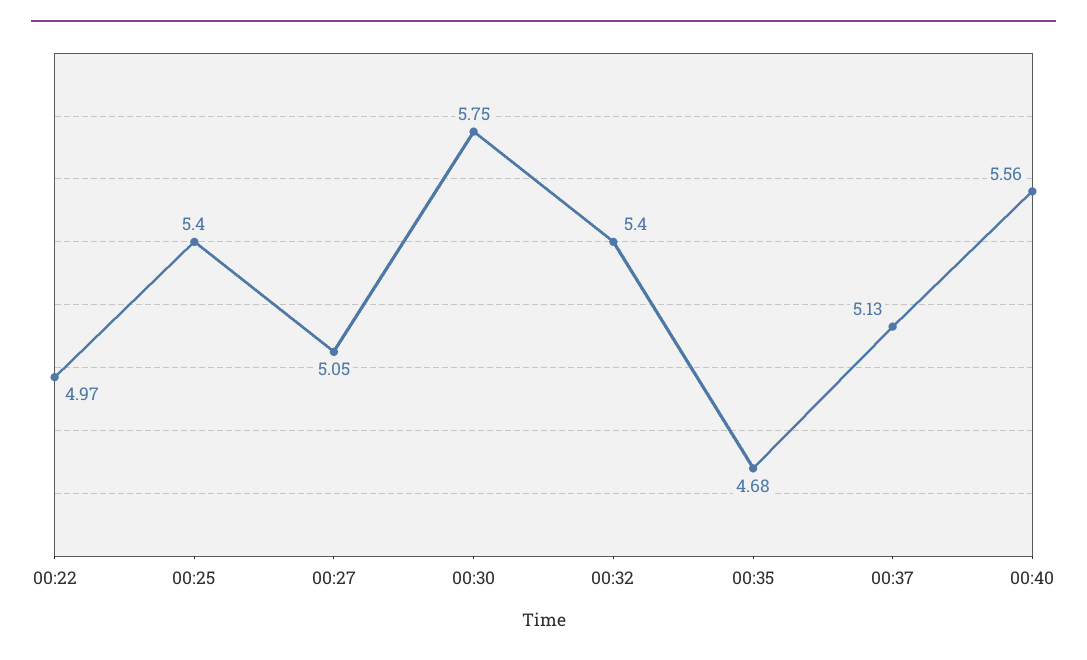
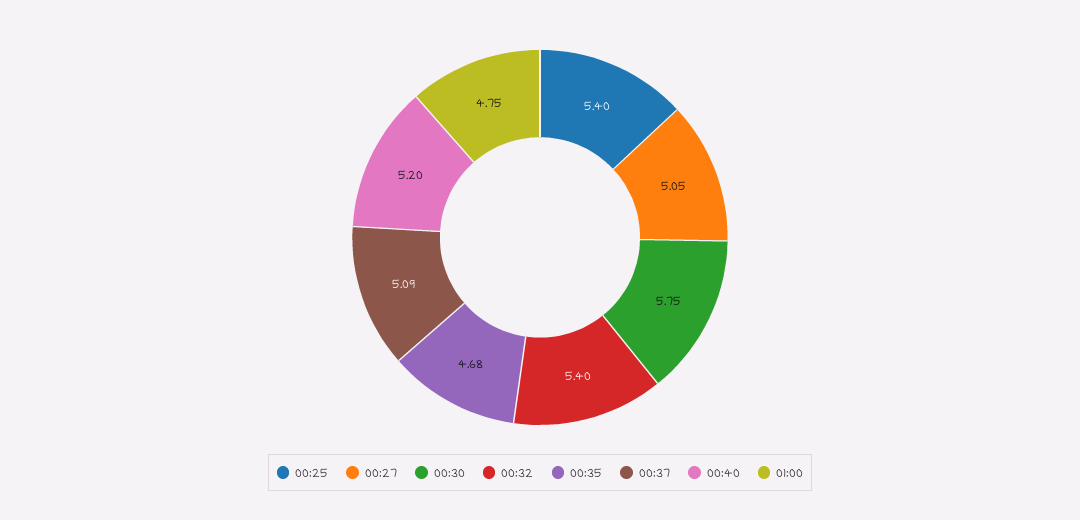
00:22: 4.97 -> none
00:37: 5.13 -> 5.09
00:40: 5.56 -> 5.2
01:00: none -> 4.75

